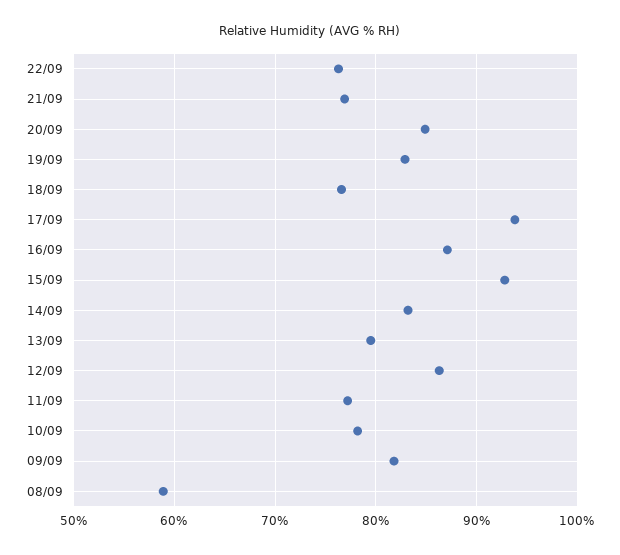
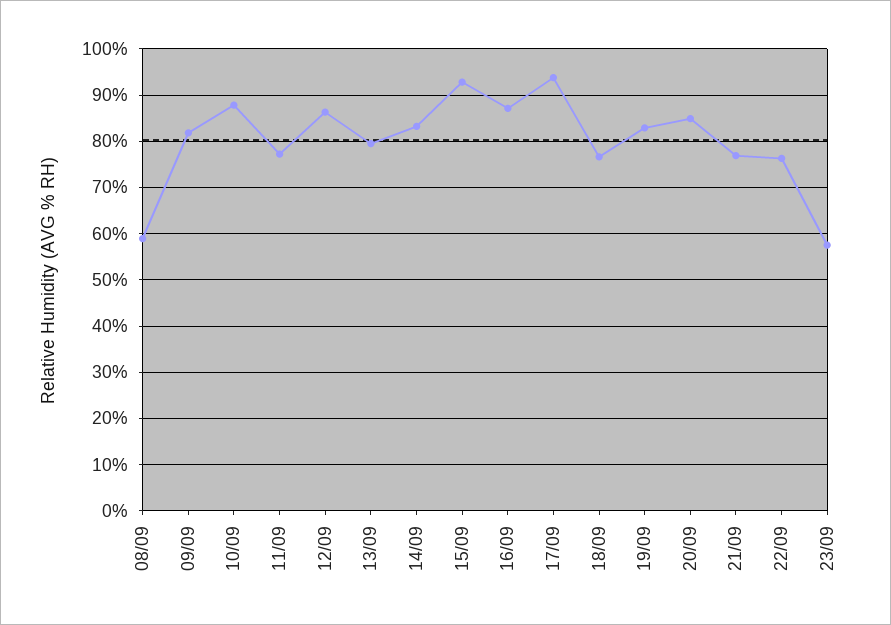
10/09: 78 -> 88
23/09: none -> 58

